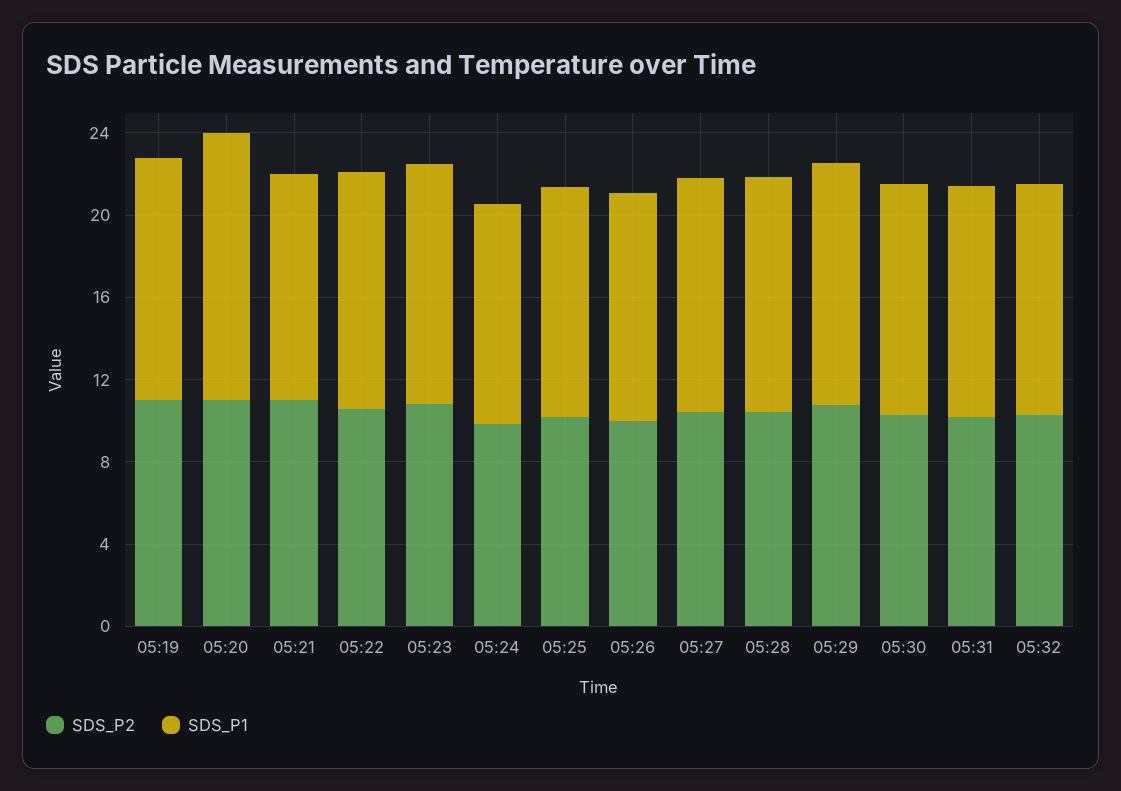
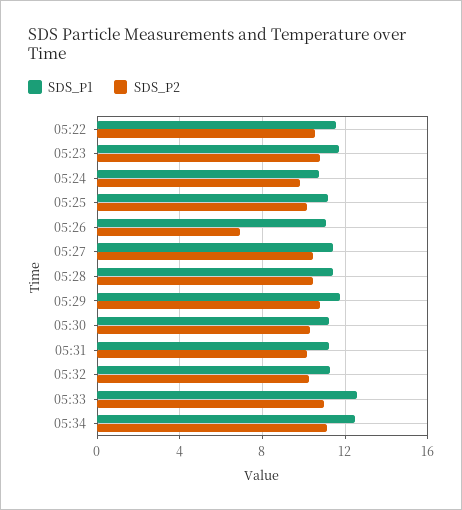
SDS_P2, 05:19: 11 -> none
SDS_P1, 05:19: 12 -> none
SDS_P2, 05:20: 11 -> none
SDS_P1, 05:20: 13 -> none
SDS_P2, 05:21: 11 -> none
SDS_P1, 05:21: 11 -> none
SDS_P2, 05:26: 10 -> 7
SDS_P1, 05:33: none -> 12.5
SDS_P2, 05:33: none -> 11
SDS_P1, 05:34: none -> 12.5
SDS_P2, 05:34: none -> 11

